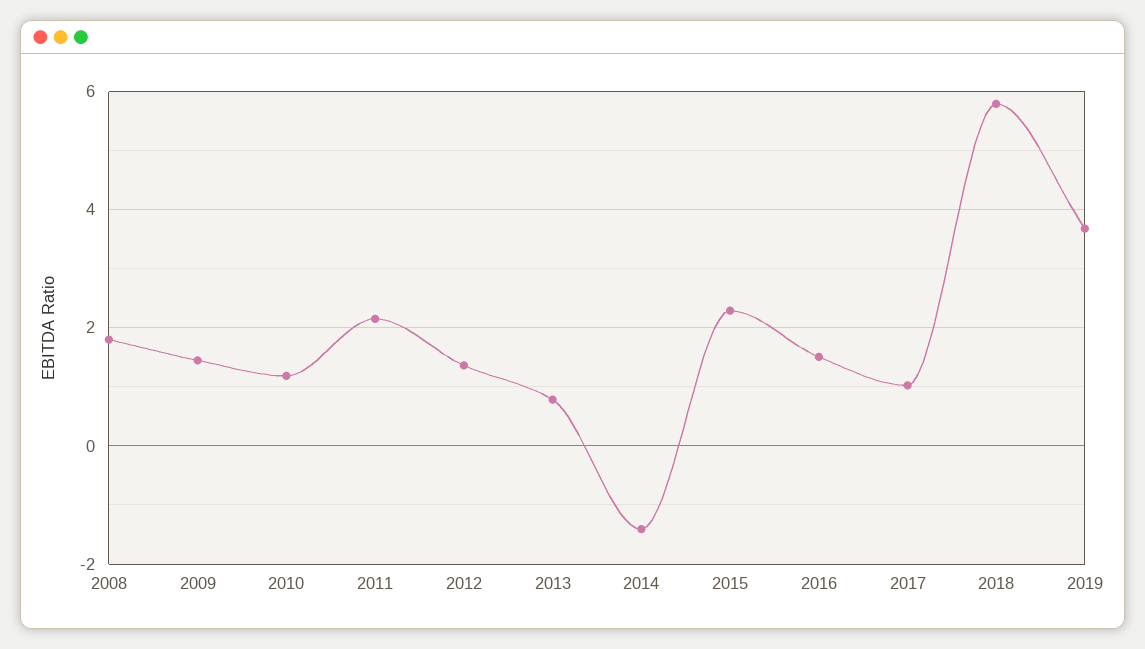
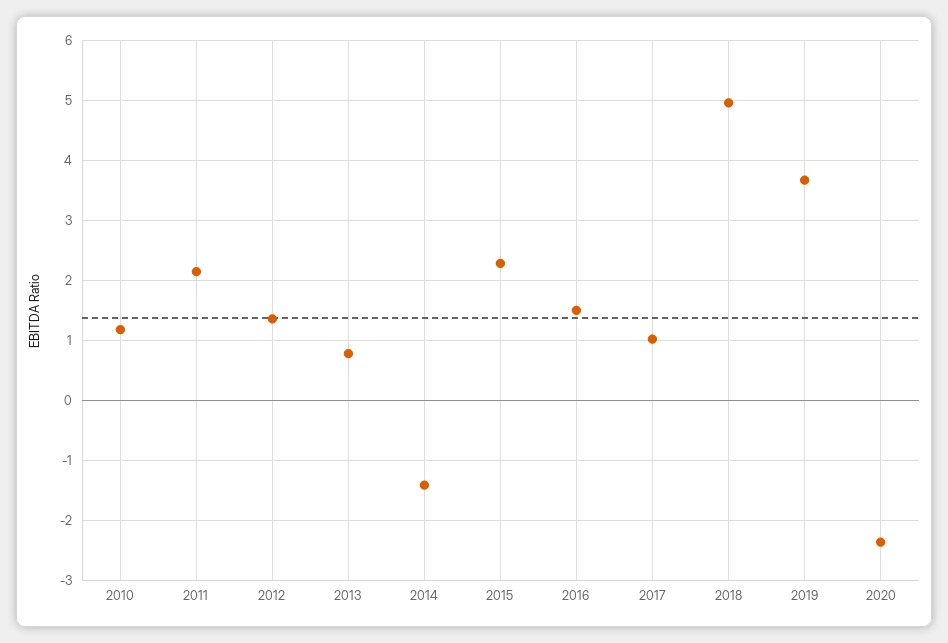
2008: 1.8 -> none
2009: 1.4 -> none
2018: 5.8 -> 5
2020: none -> -2.4

